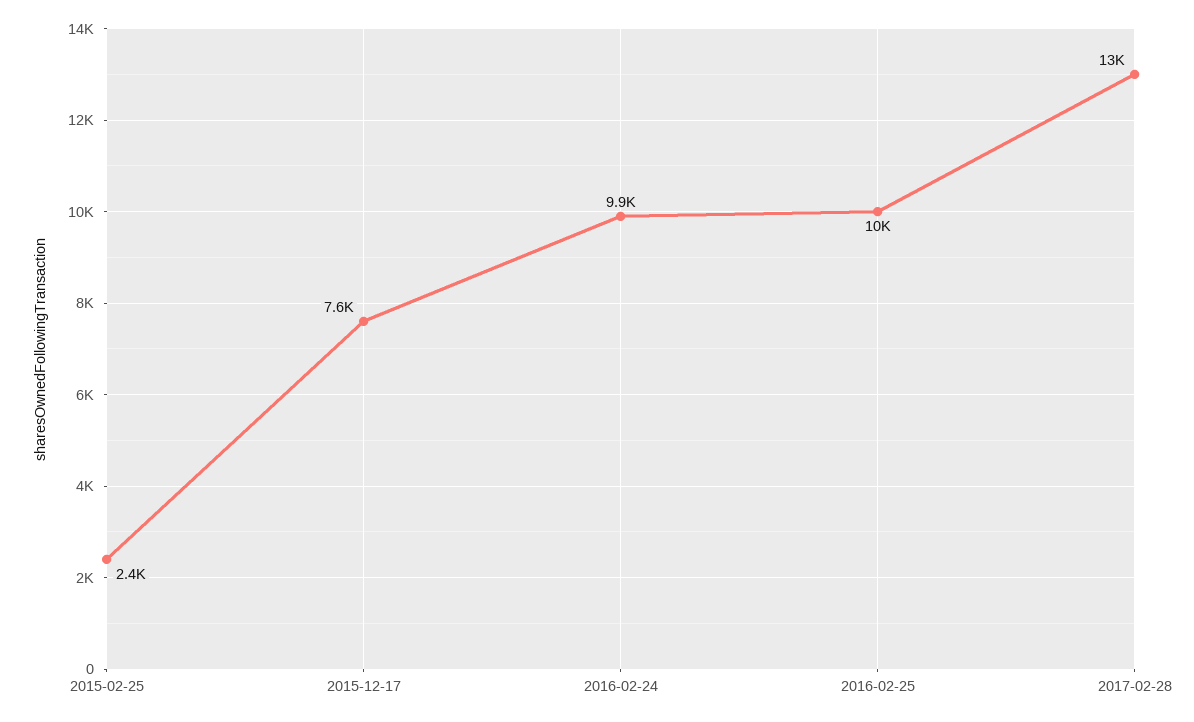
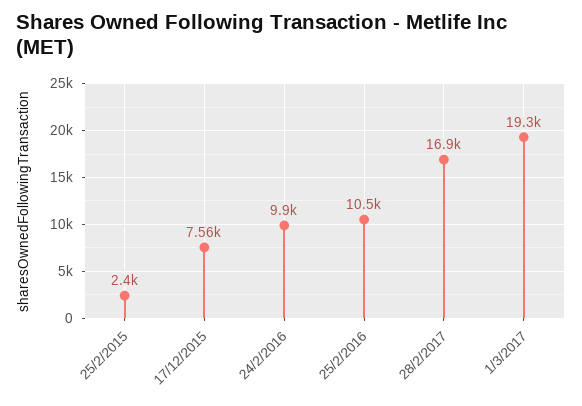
2017-02-28: 13000 -> 16900
1/3/2017: none -> 19300

